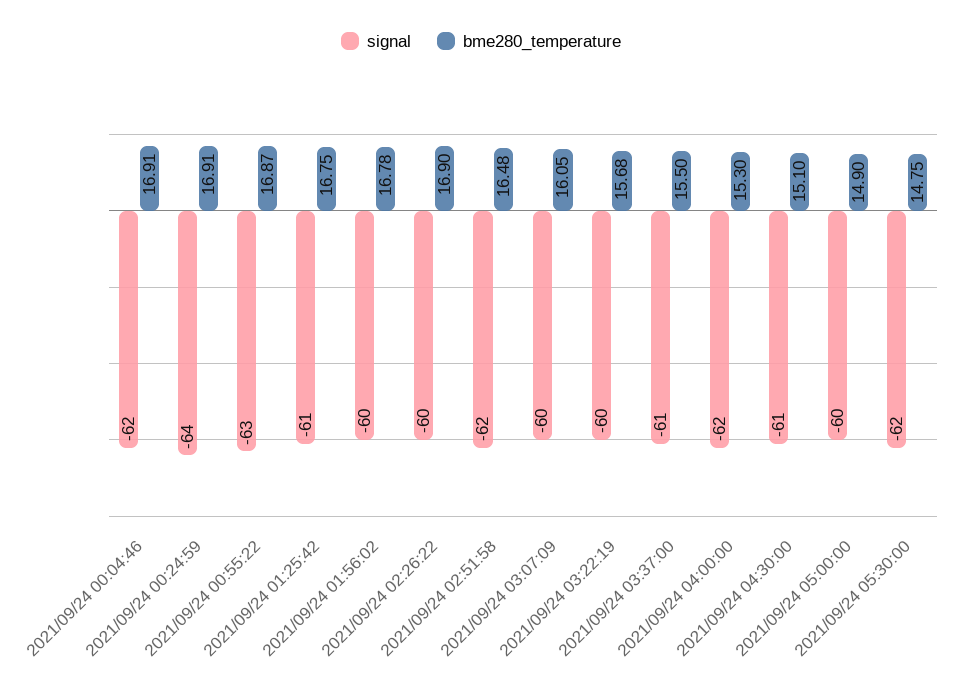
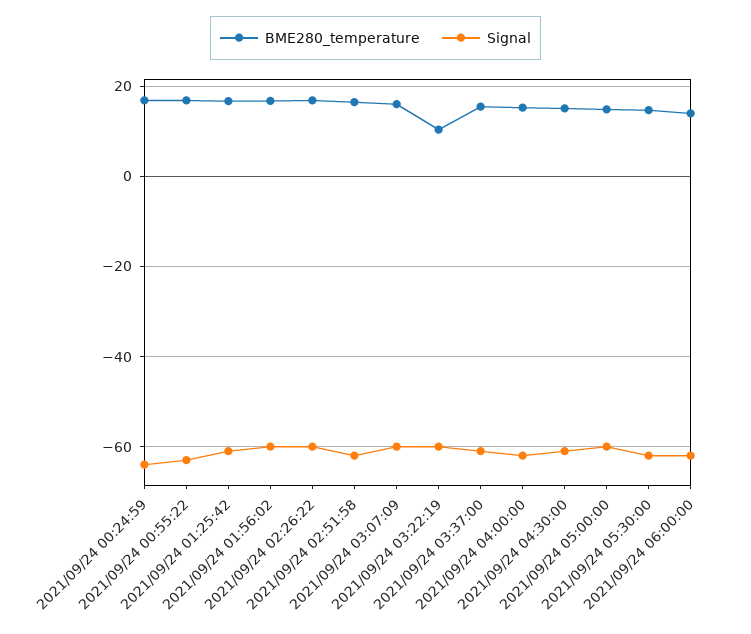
signal, 2021/09/24 00:04:46: -62 -> none
bme280_temperature, 2021/09/24 00:04:46: 16.91 -> none
bme280_temperature, 2021/09/24 03:22:19: 15.68 -> 10
bme280_temperature, 2021/09/24 06:00:00: none -> 14
signal, 2021/09/24 06:00:00: none -> -62

